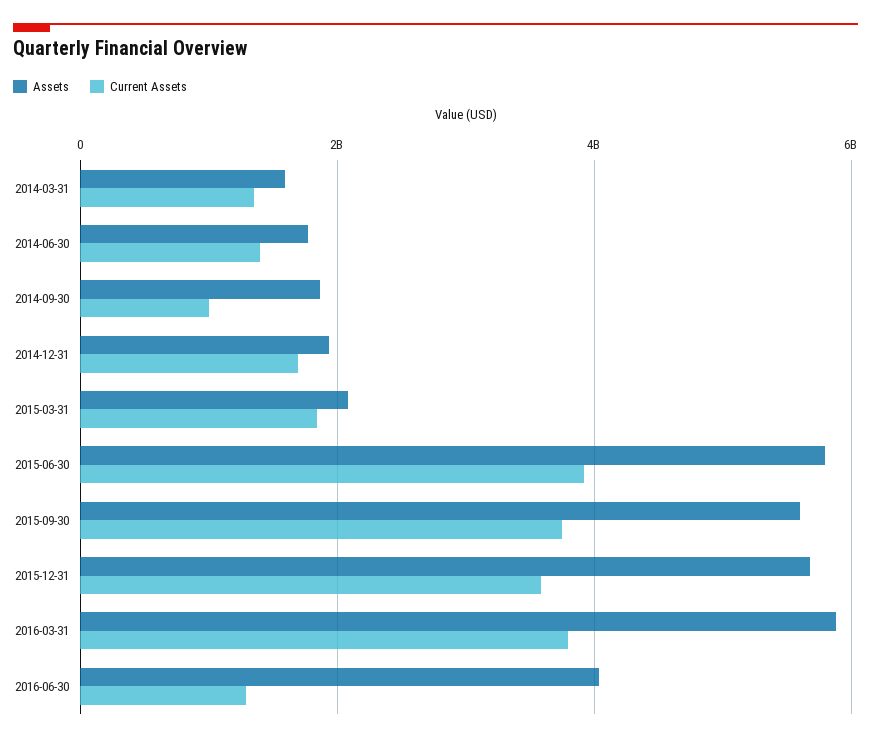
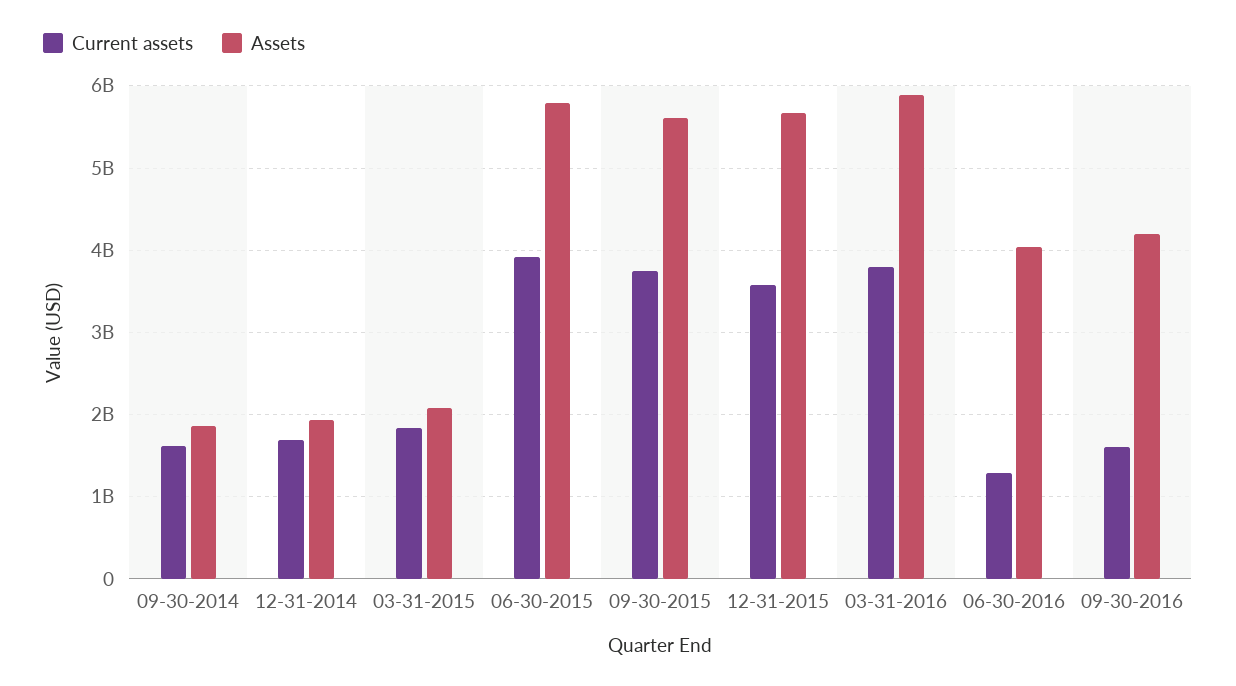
Assets, 2014-03-31: 1600000000 -> none
Current Assets, 2014-03-31: 1400000000 -> none
Assets, 2014-06-30: 1800000000 -> none
Current Assets, 2014-06-30: 1400000000 -> none
Current Assets, 2014-09-30: 1000000000 -> 1600000000
Current Assets, 09-30-2016: none -> 1600000000
Assets, 09-30-2016: none -> 4200000000

